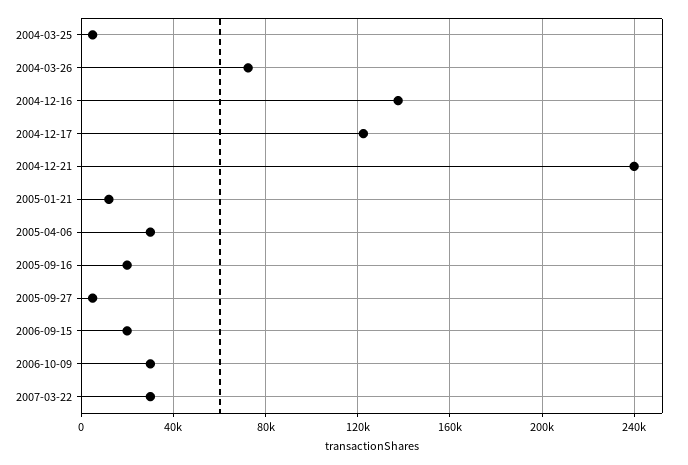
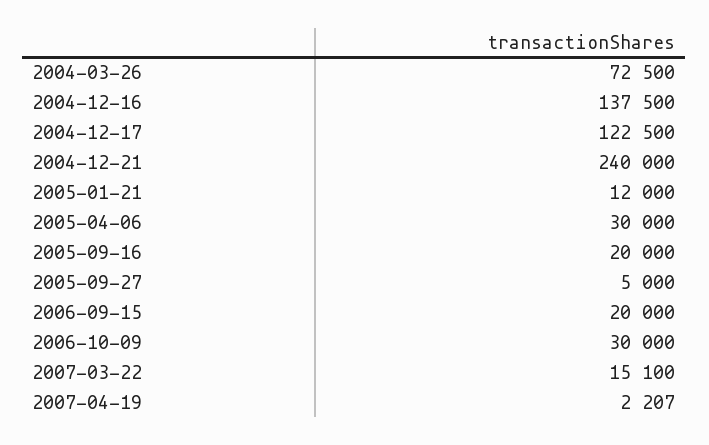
2004-03-25: 5000 -> none
2007-03-22: 30000 -> 15100
2007-04-19: none -> 2207

